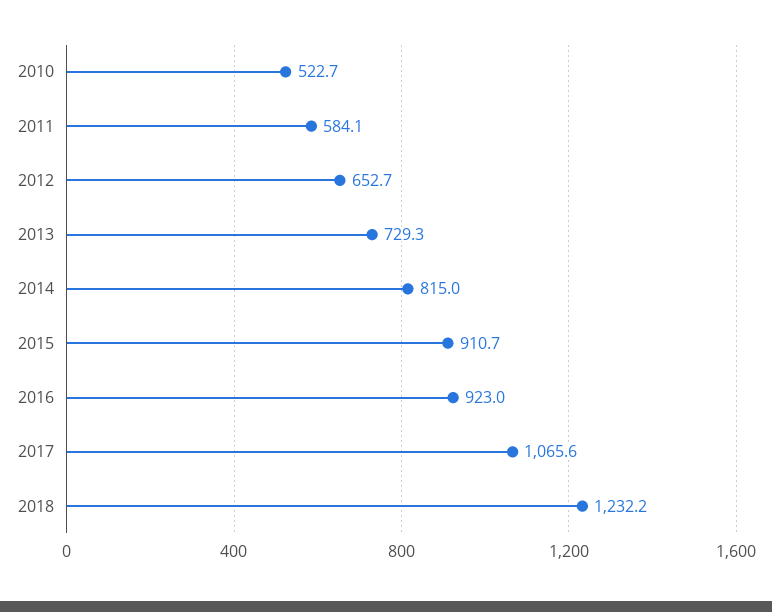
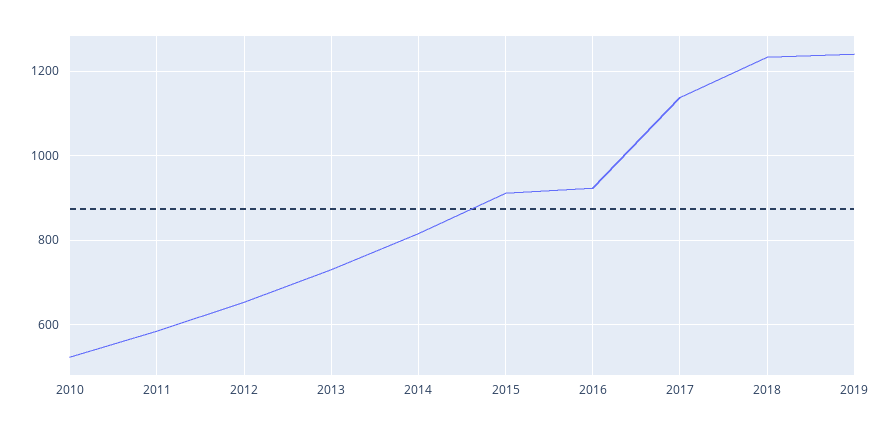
2017: 1065.6 -> 1140
2019: none -> 1240

